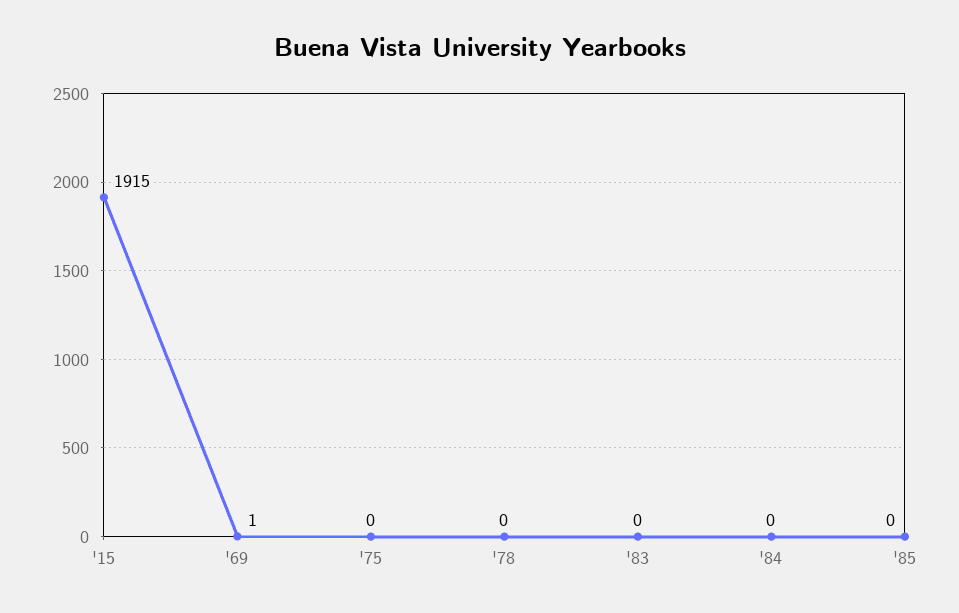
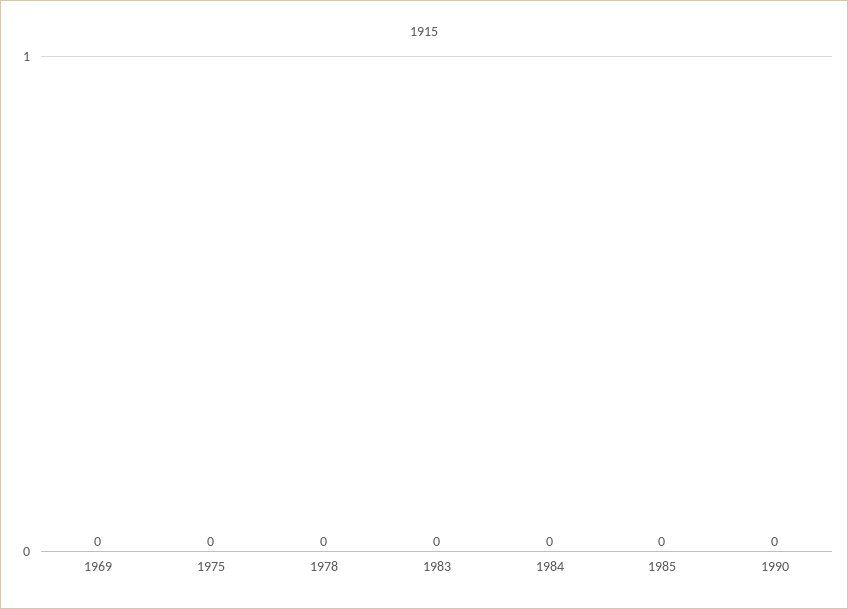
'15: 1915 -> none
'69: 1 -> 0
1990: none -> 0

